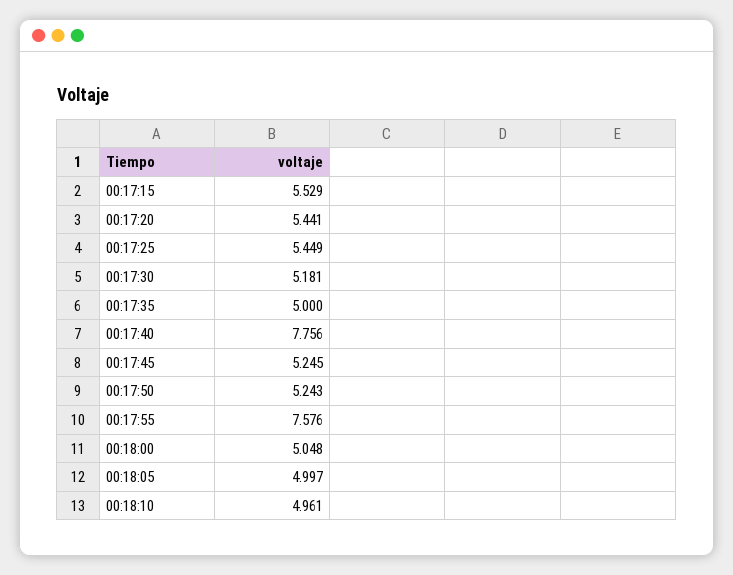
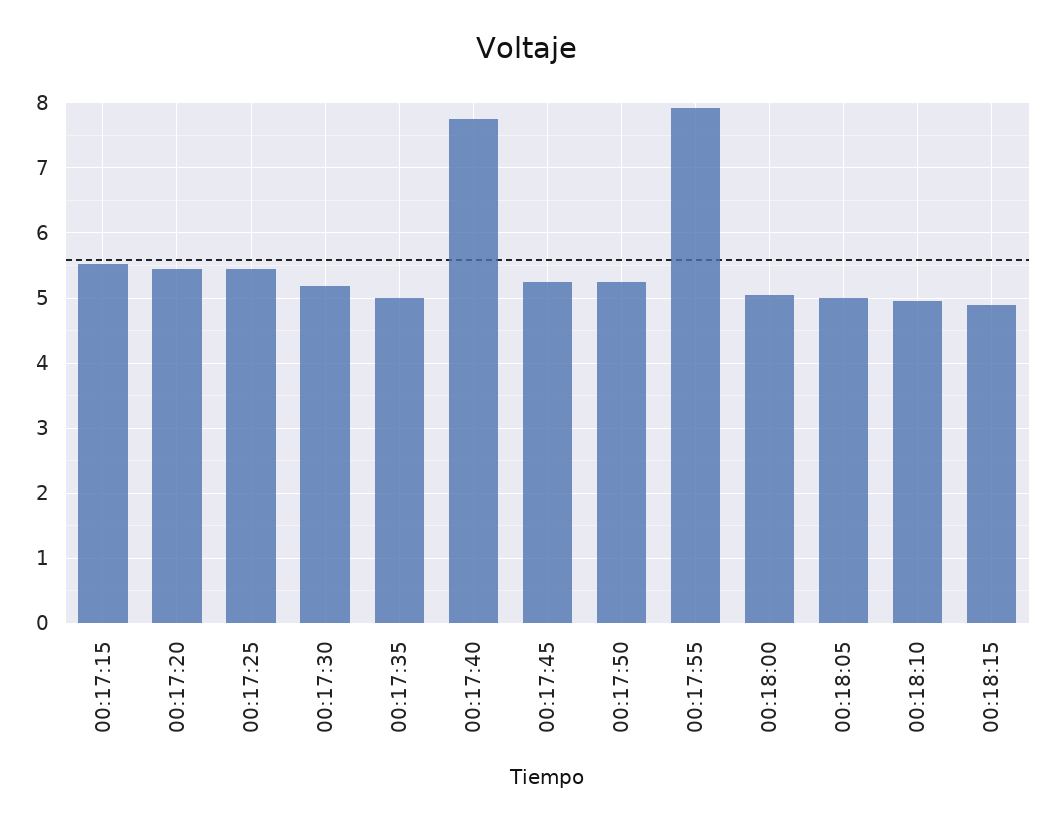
00:17:55: 7.576 -> 7.9
00:18:15: none -> 4.9

